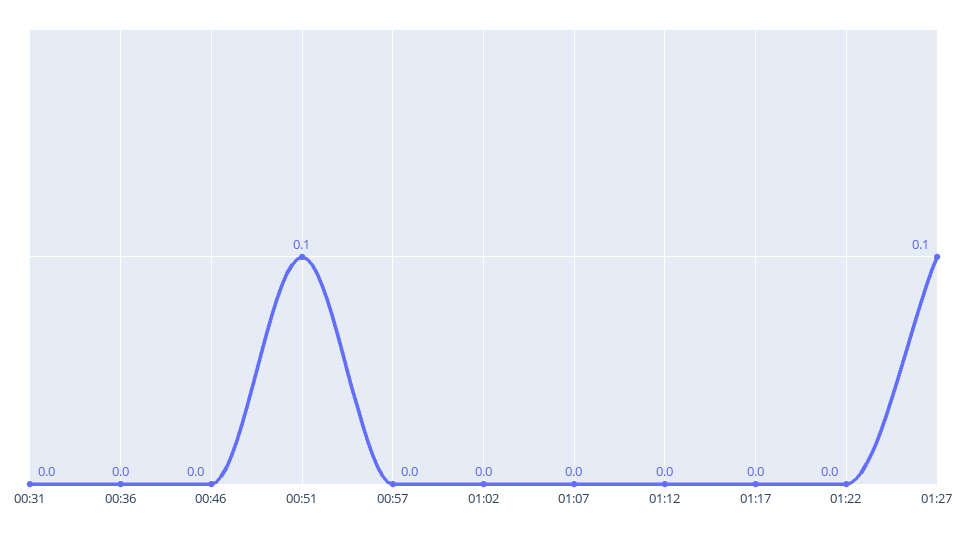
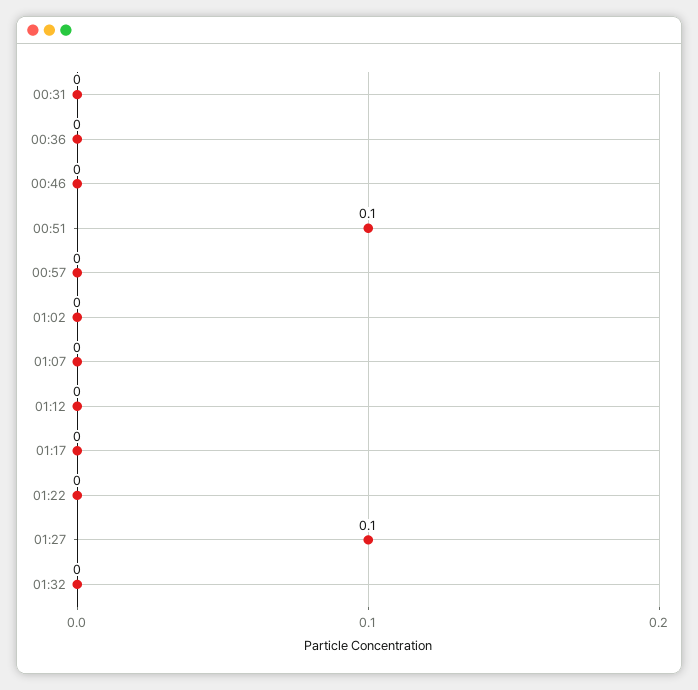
01:32: none -> 0

